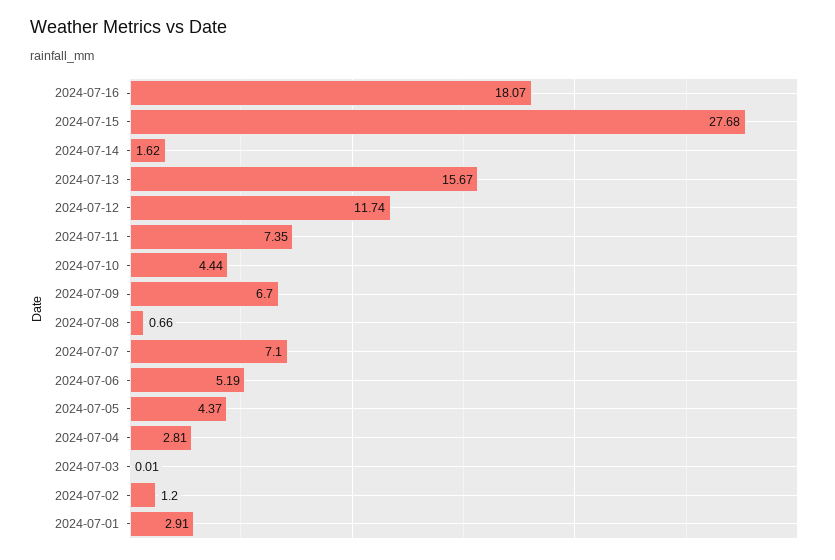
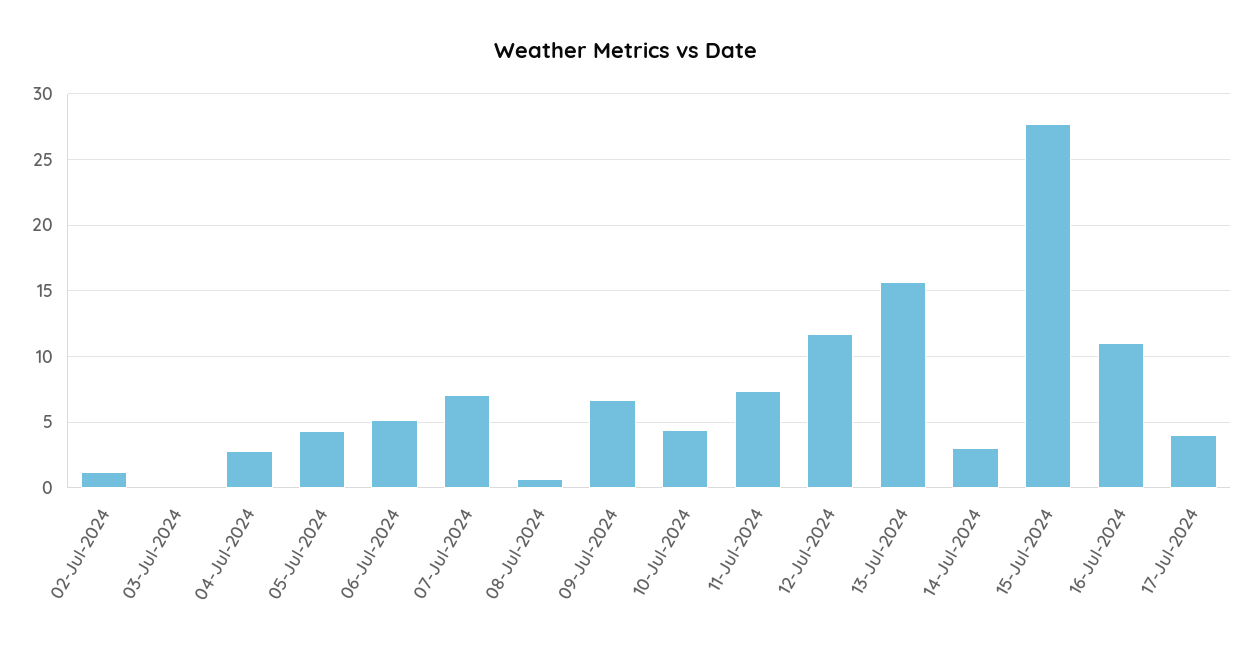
2024-07-16: 18.07 -> 11
2024-07-14: 1.62 -> 3
2024-07-01: 2.91 -> none
17-Jul-2024: none -> 4

